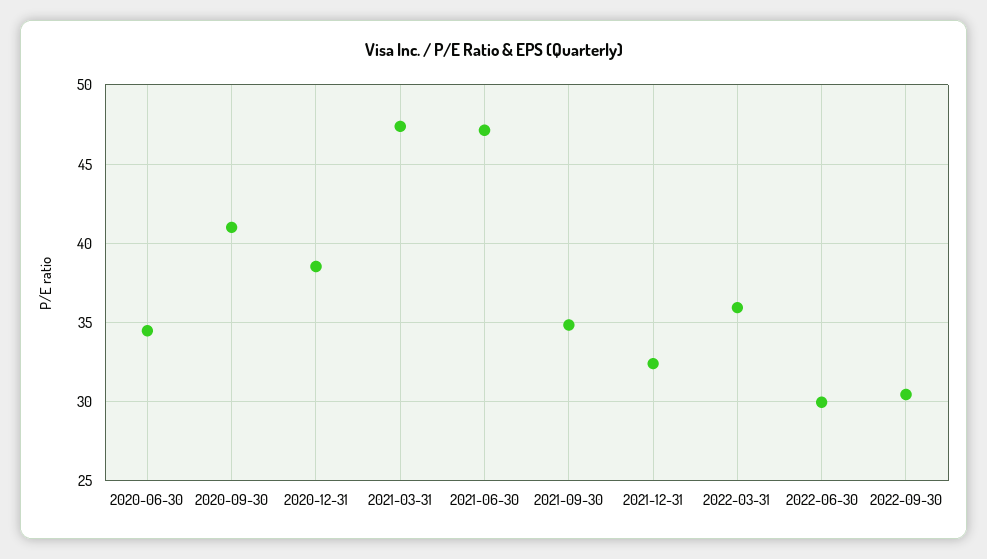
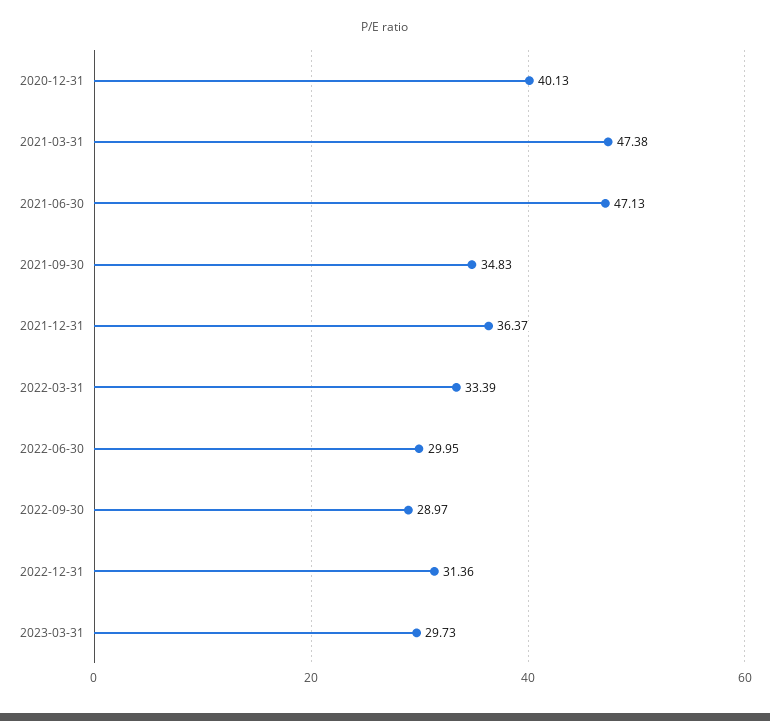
2020-06-30: 34.5 -> none
2020-09-30: 41 -> none
2020-12-31: 38.5 -> 40.13
2021-12-31: 32.5 -> 36.37
2022-03-31: 36 -> 33.39
2022-09-30: 30.5 -> 28.97
2022-12-31: none -> 31.36
2023-03-31: none -> 29.73

